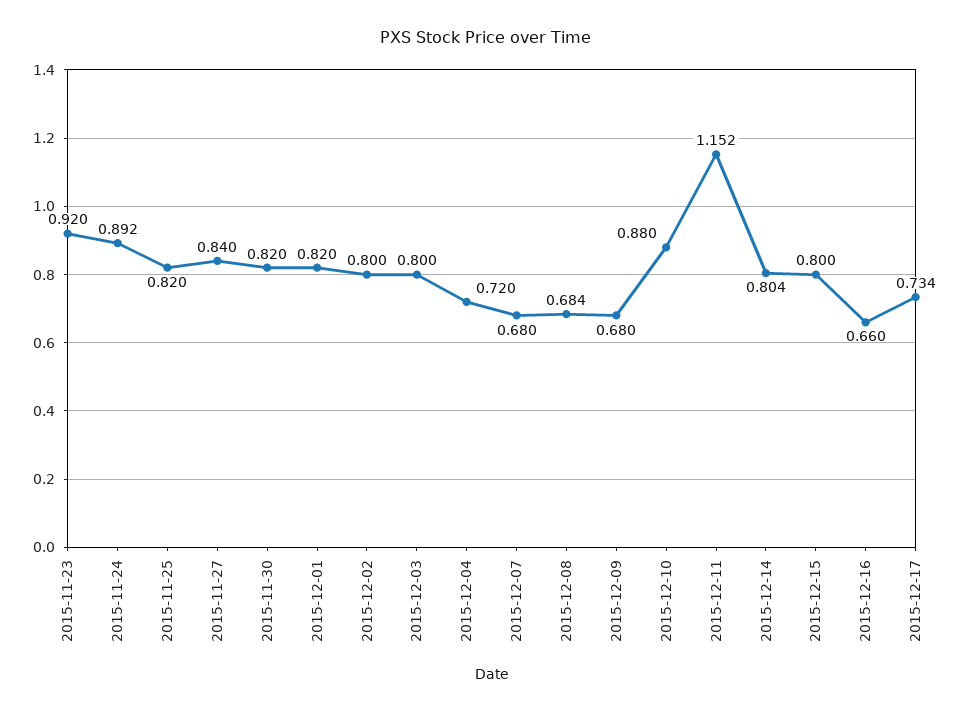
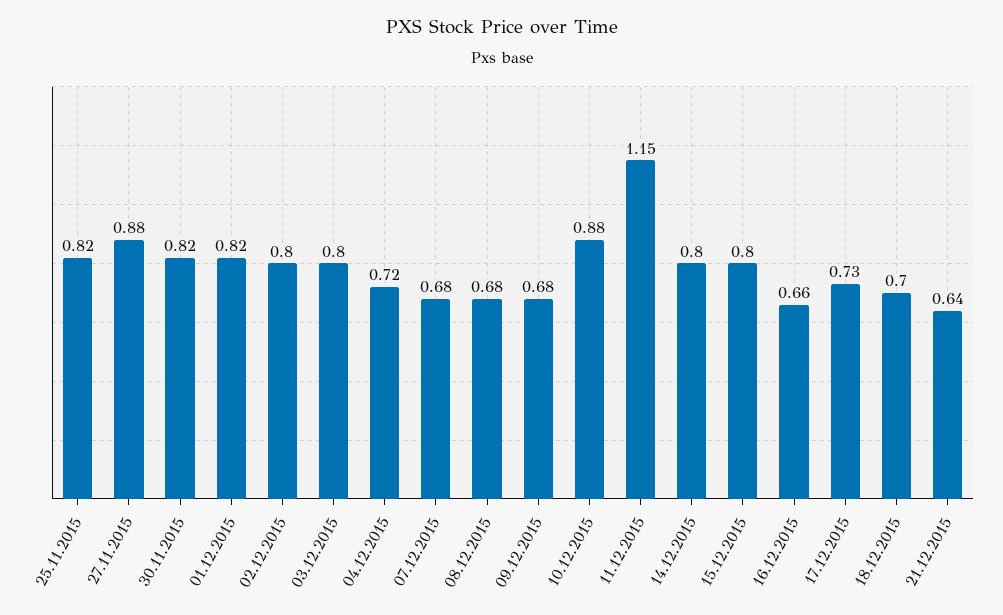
2015-11-23: 0.92 -> none
2015-11-24: 0.892 -> none
2015-11-27: 0.84 -> 0.88
18.12.2015: none -> 0.7
21.12.2015: none -> 0.64

